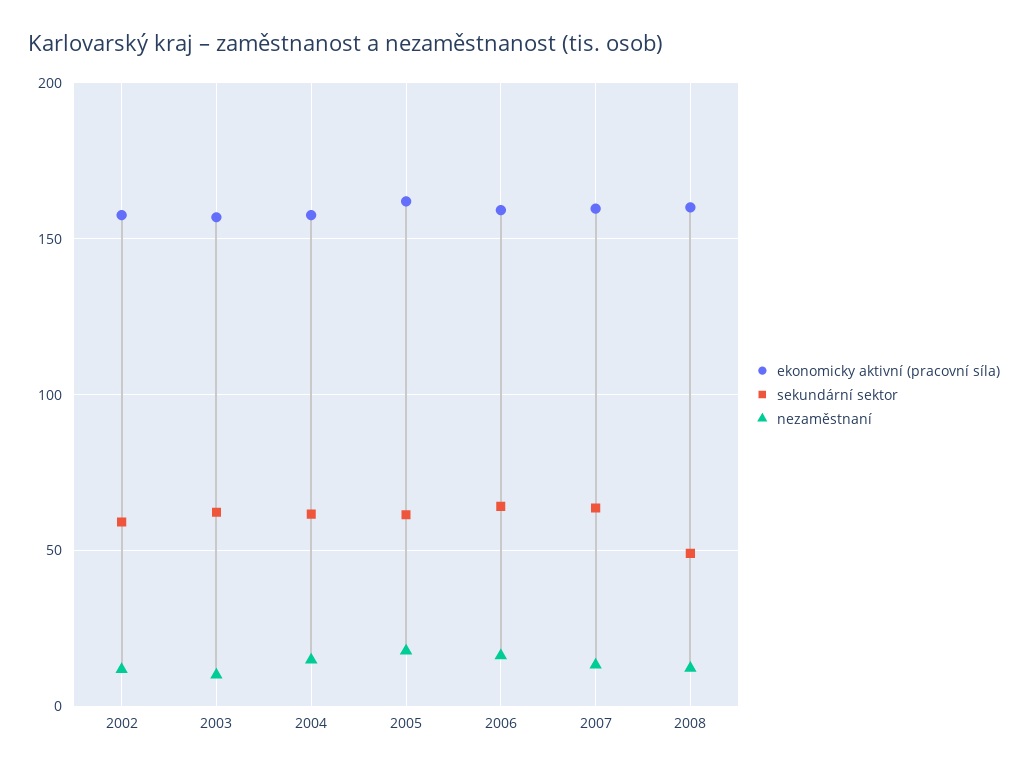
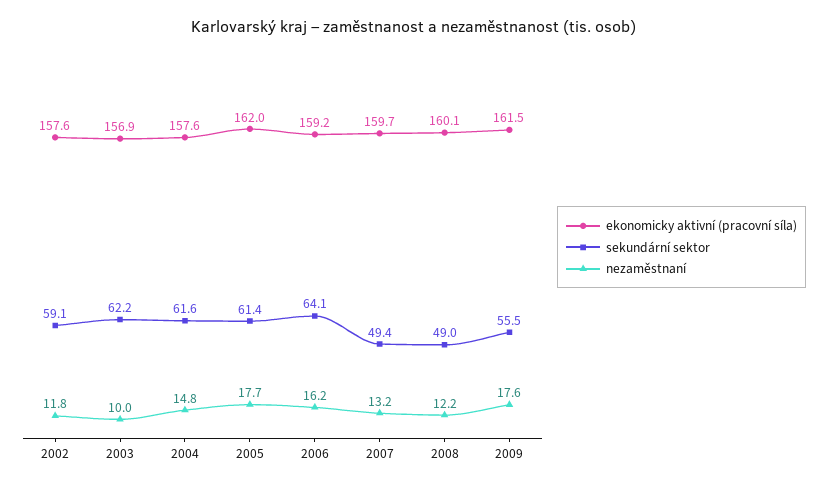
sekundární sektor, 2007: 65 -> 49.4
ekonomicky aktivní (pracovní síla), 2009: none -> 161.5
sekundární sektor, 2009: none -> 55.5
nezaměstnaní, 2009: none -> 17.6

